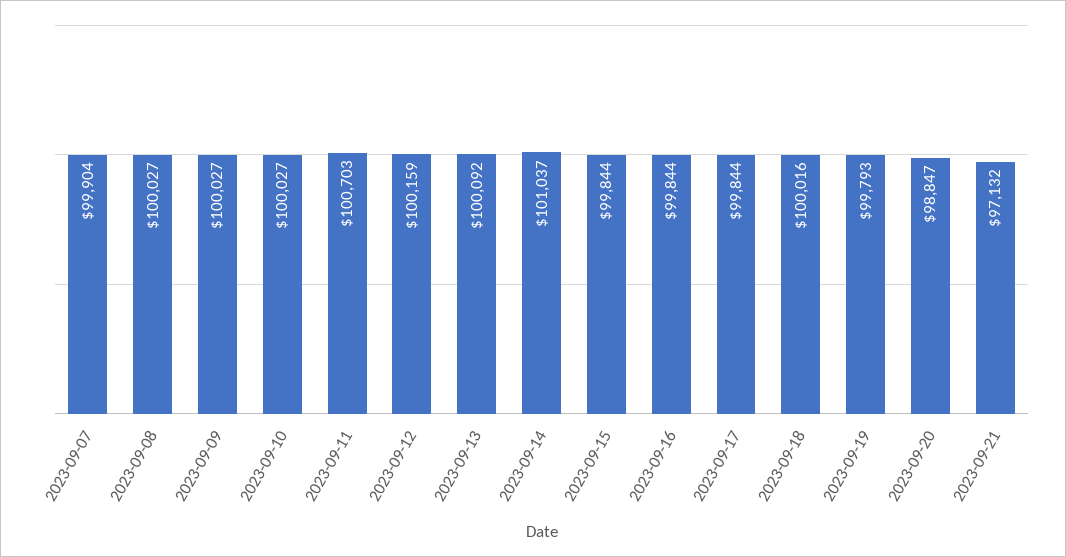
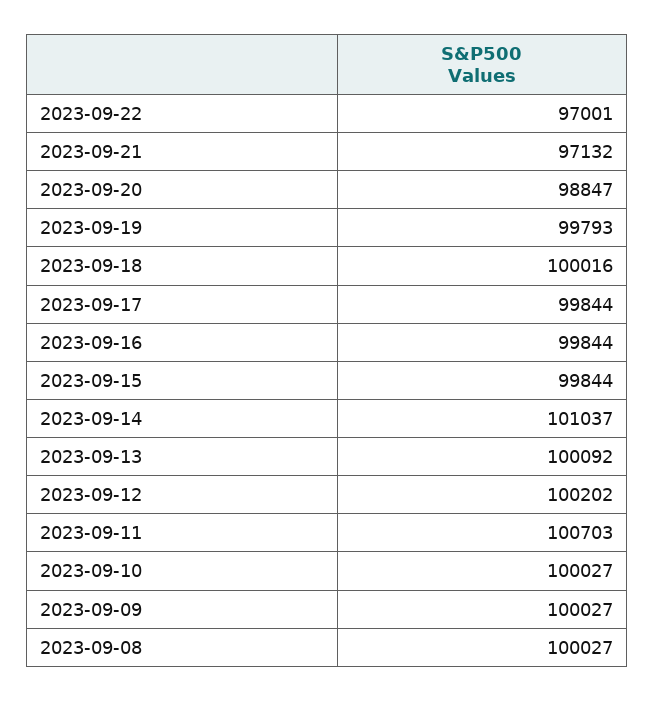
2023-09-07: 99904 -> none
2023-09-12: 100159 -> 100202
2023-09-22: none -> 97001

